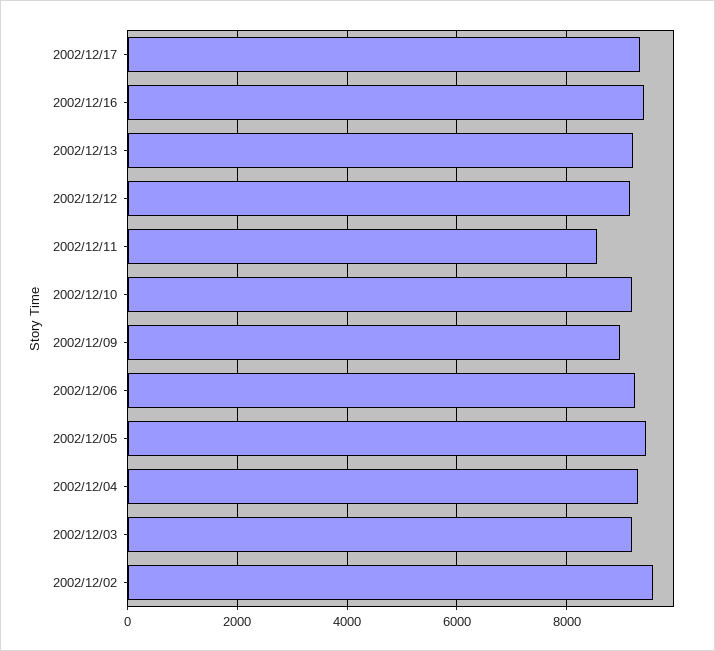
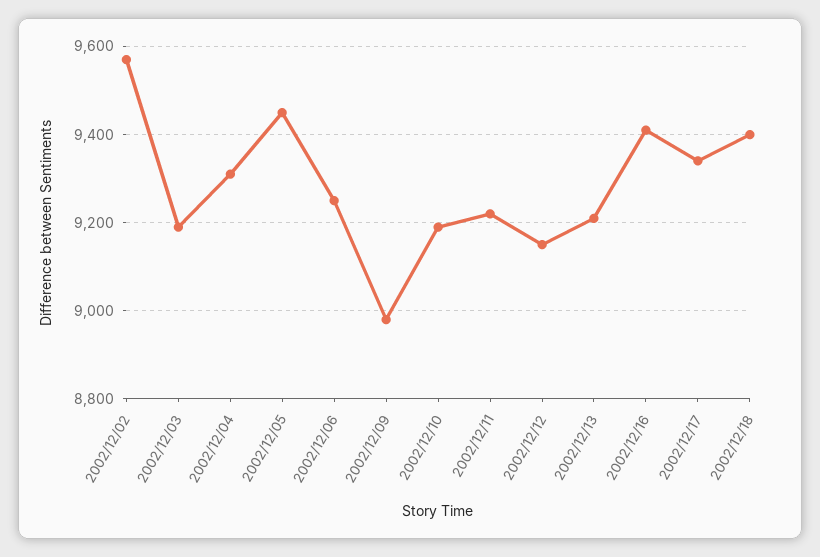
2002/12/11: 8600 -> 9220
2002/12/18: none -> 9400

